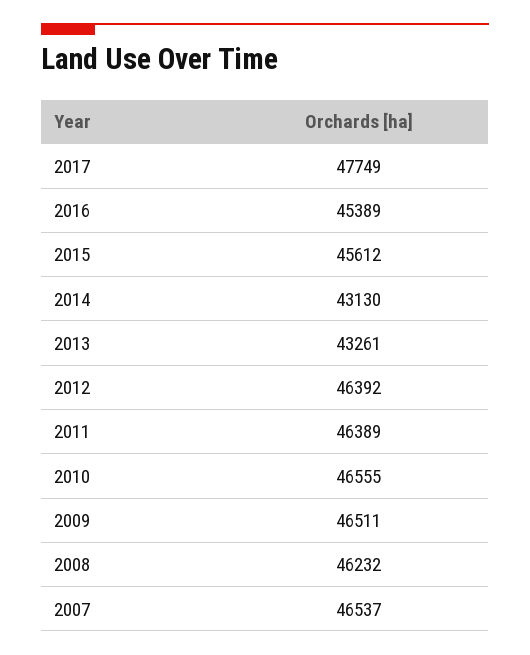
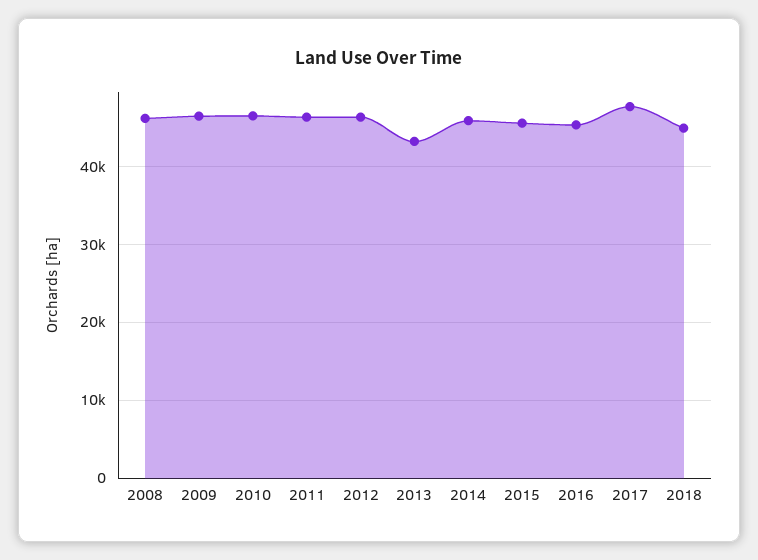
2014: 43130 -> 46000
2007: 46537 -> none
2018: none -> 45000

